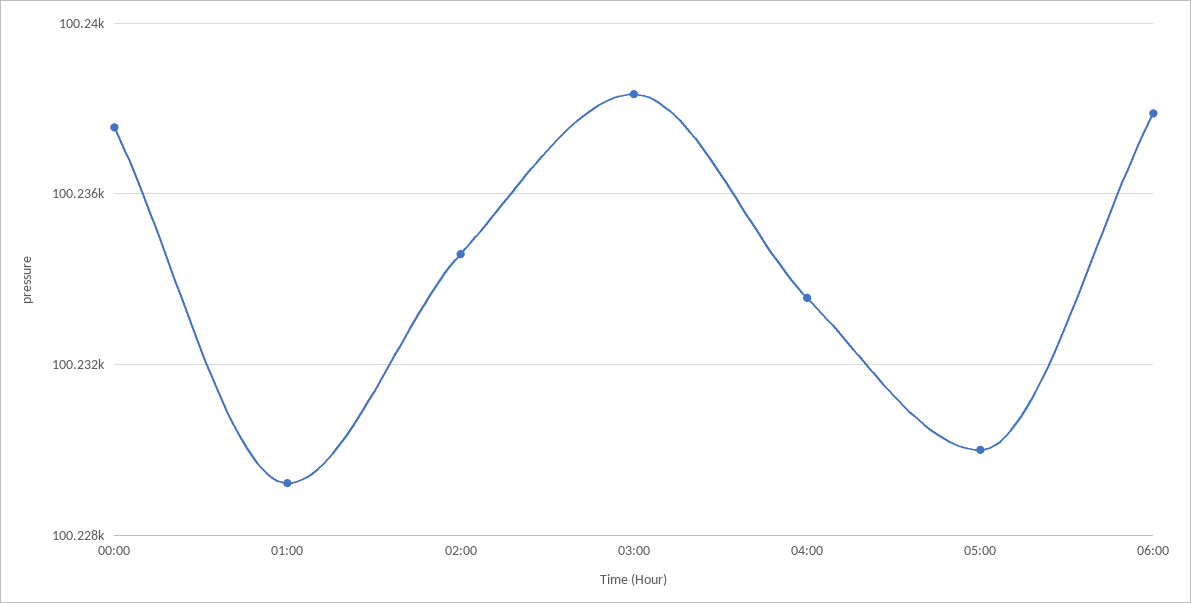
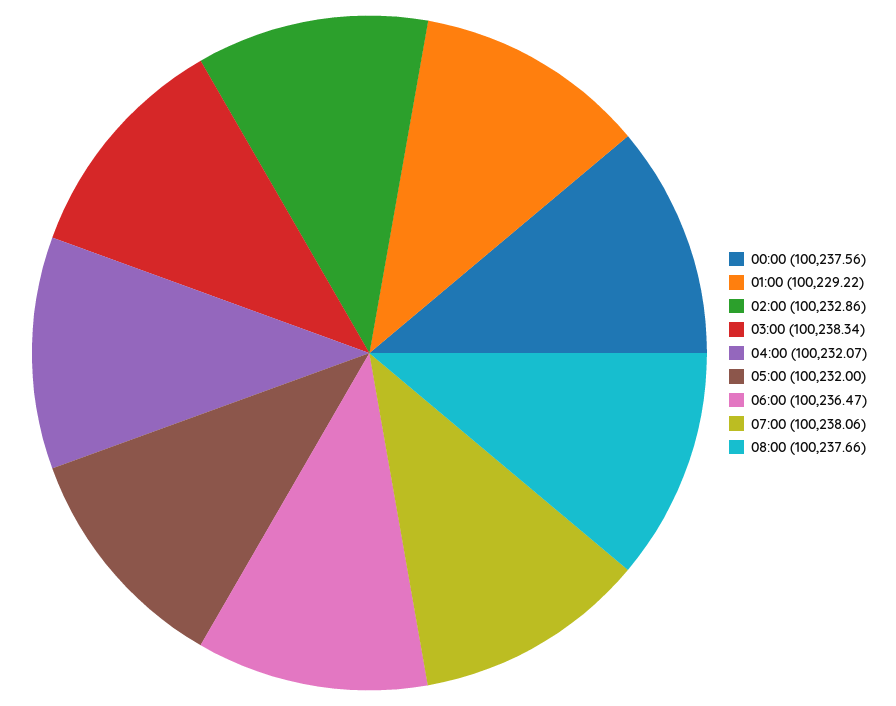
02:00: 100234.5 -> 100232.86
04:00: 100233.5 -> 100232.07
05:00: 100230 -> 100232
06:00: 100238 -> 100236.47
07:00: none -> 100238.06
08:00: none -> 100237.66

